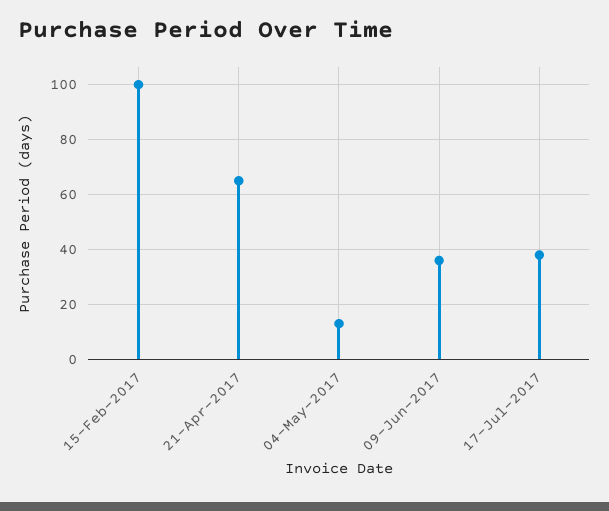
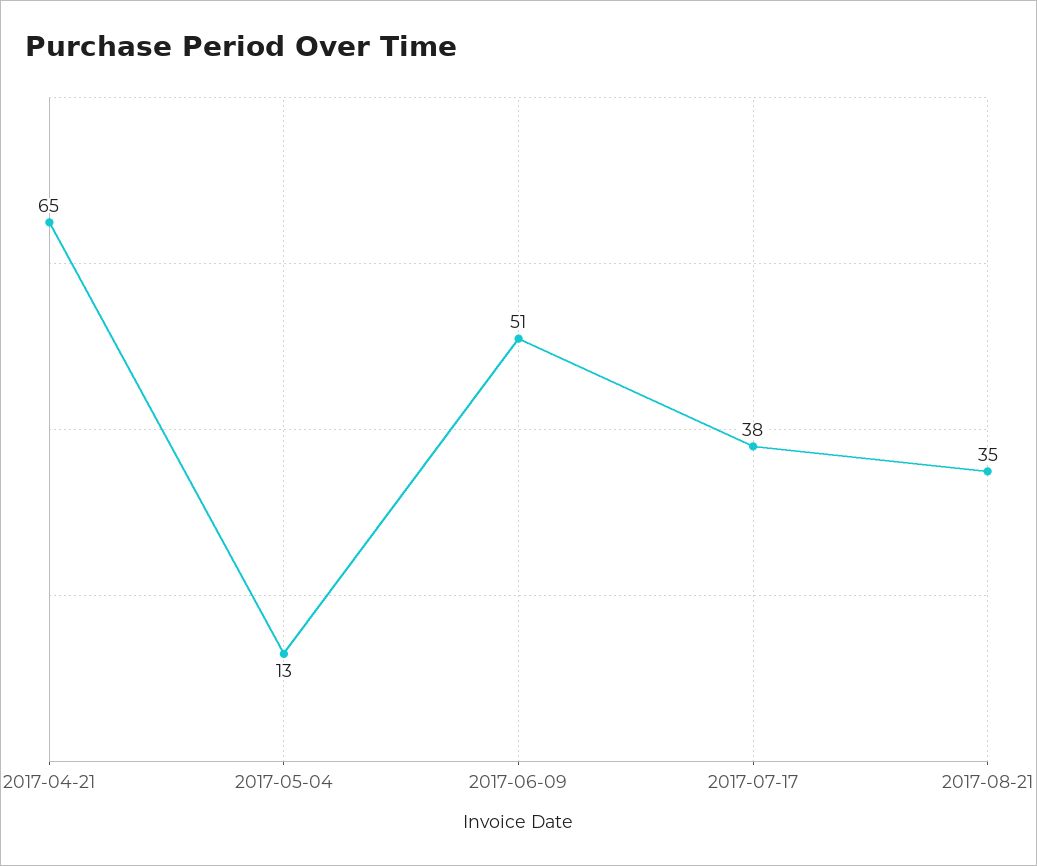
15-Feb-2017: 100 -> none
09-Jun-2017: 35 -> 51
2017-08-21: none -> 35

